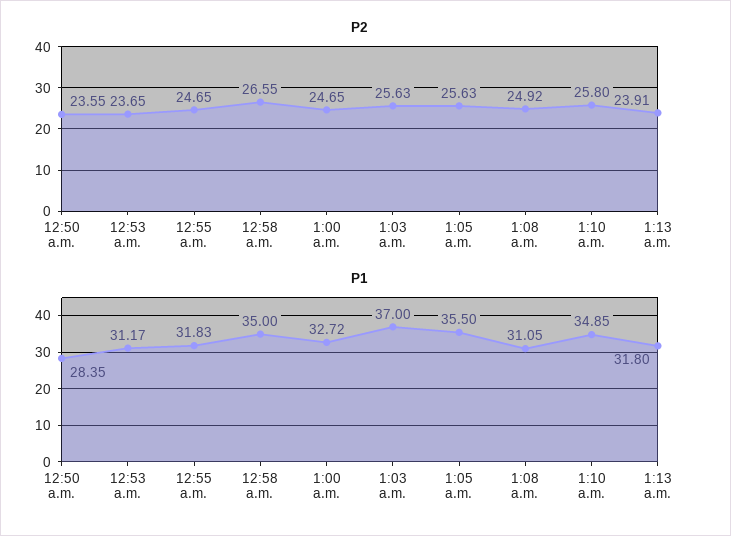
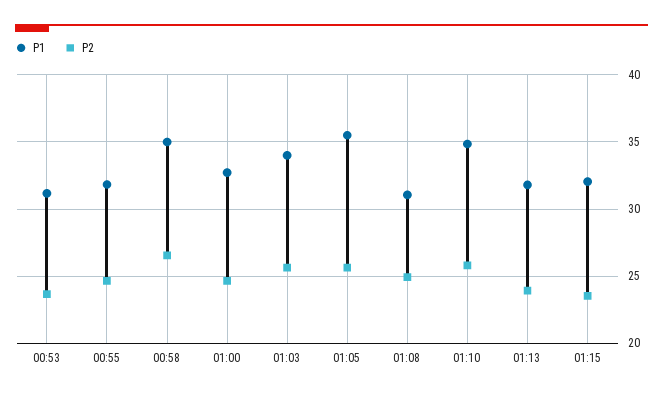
P2, 12:50 a.m.: 23.55 -> none
P1, 12:50 a.m.: 28.35 -> none
P1, 1:03 a.m.: 37 -> 34
P1, 01:15: none -> 32
P2, 01:15: none -> 23.5

